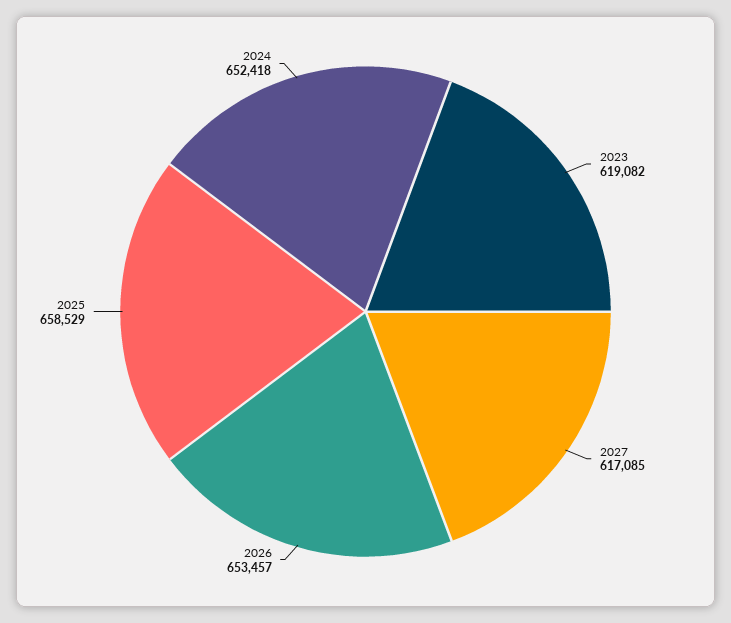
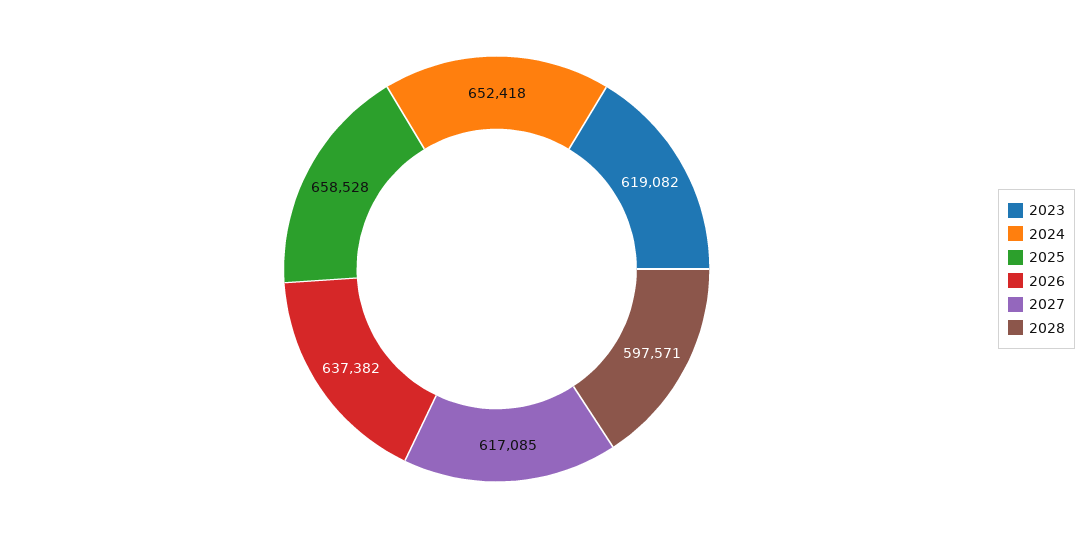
2026: 653457 -> 637382
2025: 658529 -> 658528
2028: none -> 597571

